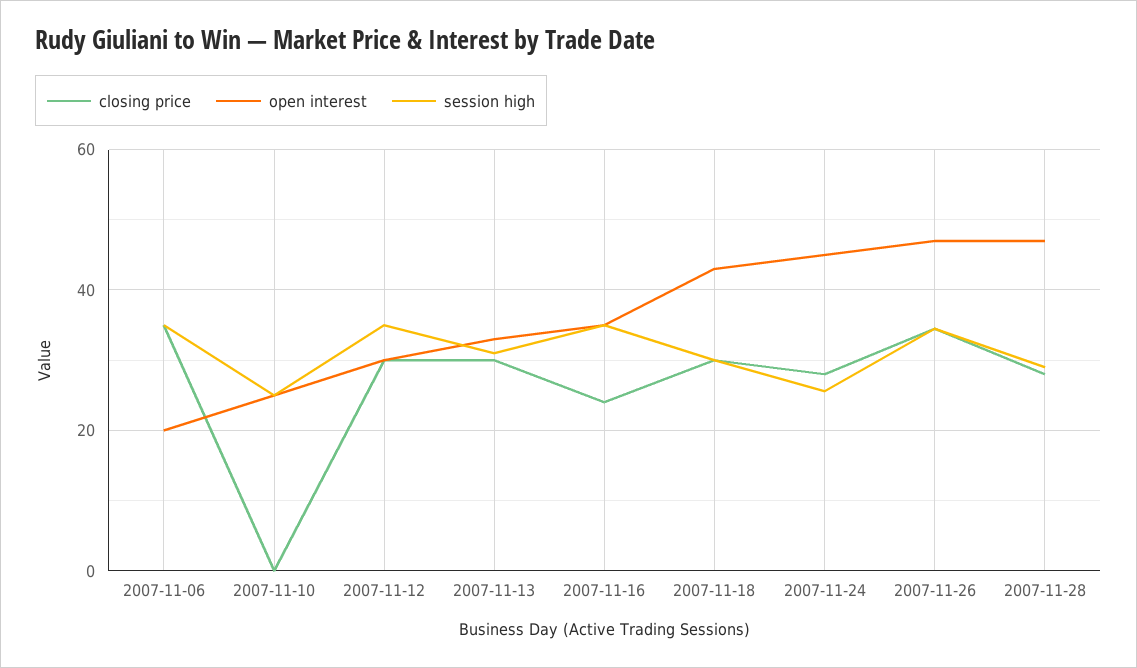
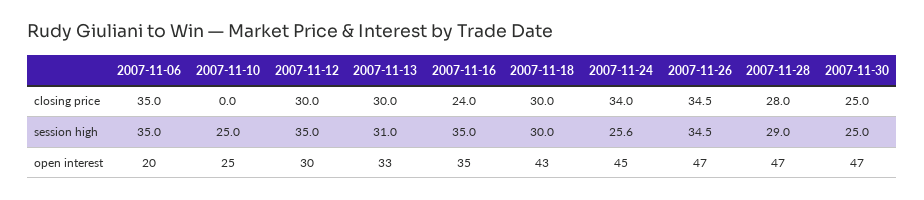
closing price, 2007-11-24: 28 -> 34
closing price, 2007-11-30: none -> 25
session high, 2007-11-30: none -> 25
open interest, 2007-11-30: none -> 47

